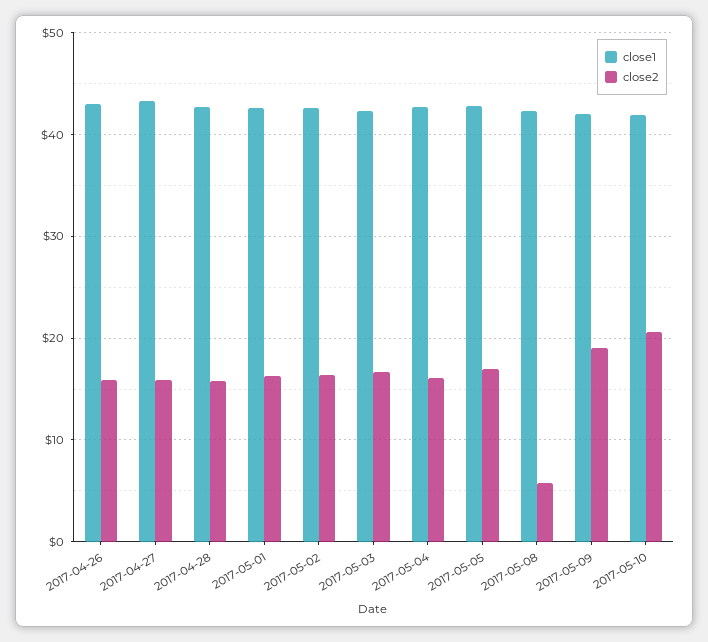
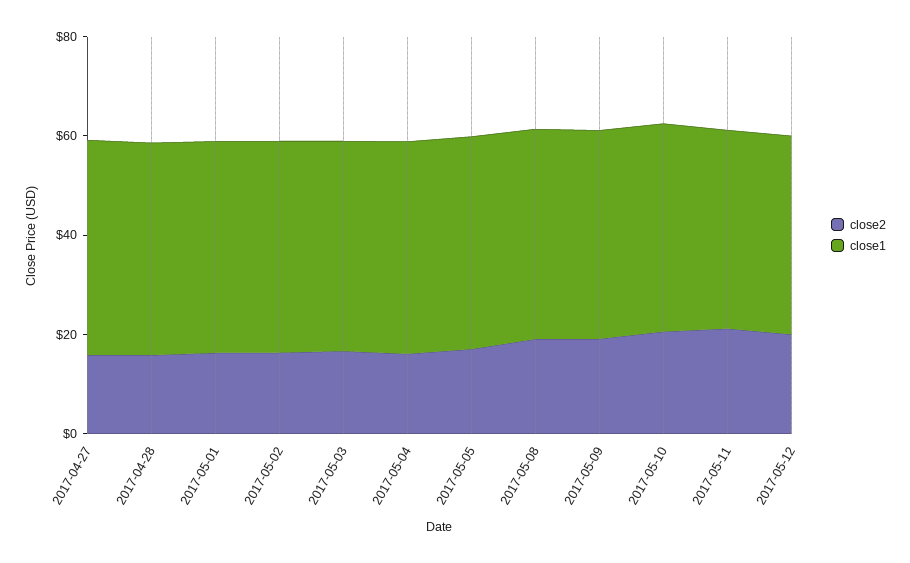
close1, 2017-04-26: 43 -> none
close2, 2017-04-26: 16 -> none
close2, 2017-05-08: 6 -> 20
close2, 2017-05-11: none -> 20
close1, 2017-05-11: none -> 40
close2, 2017-05-12: none -> 20
close1, 2017-05-12: none -> 40

